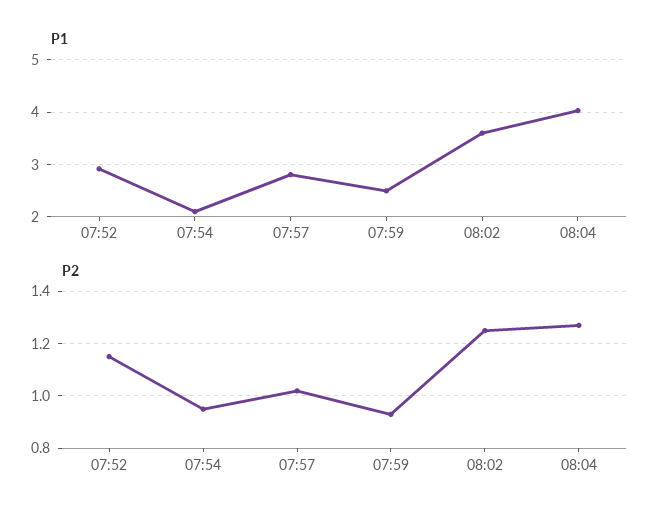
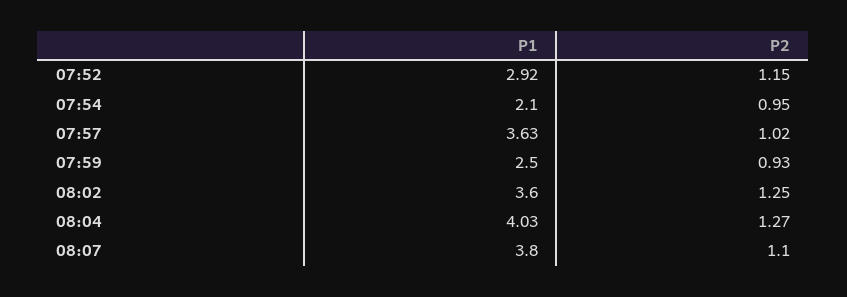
P1, 07:57: 2.8 -> 3.63
P1, 08:07: none -> 3.8
P2, 08:07: none -> 1.1

